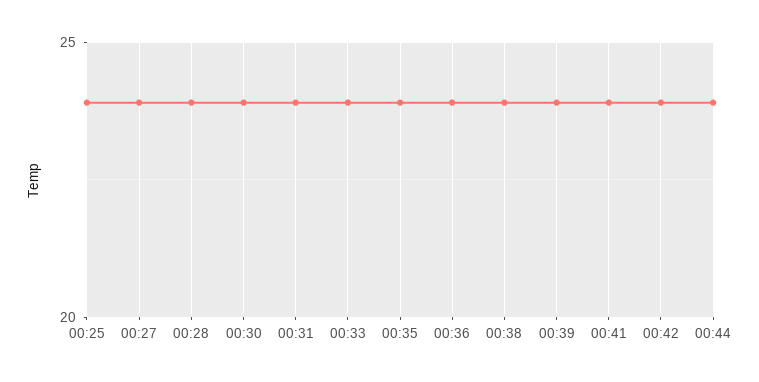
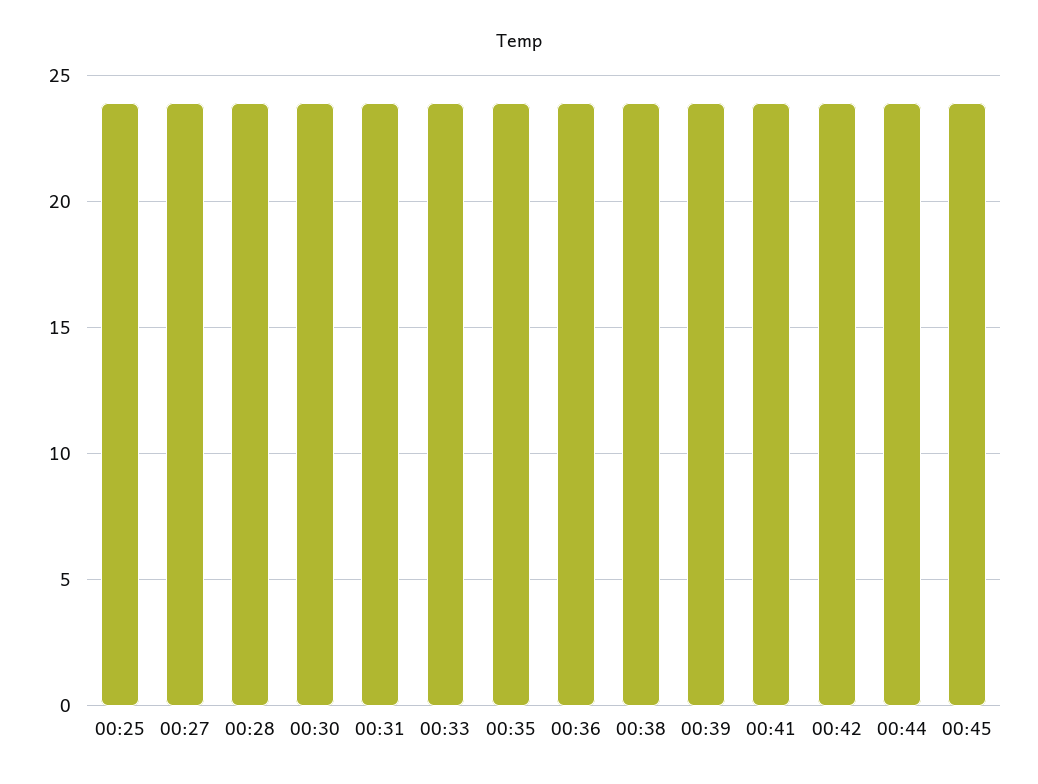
00:45: none -> 24

